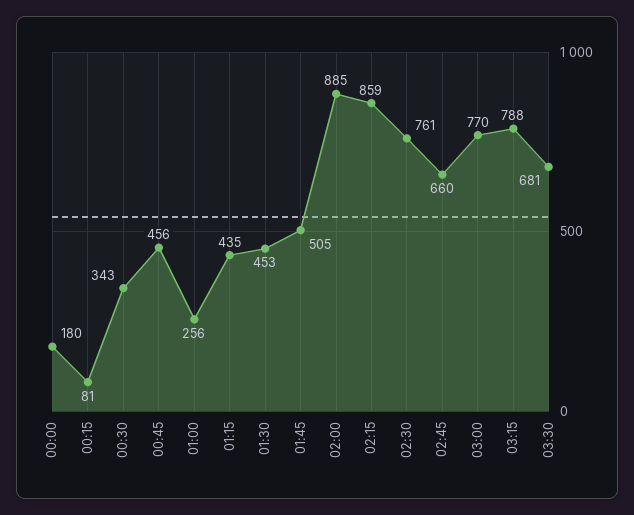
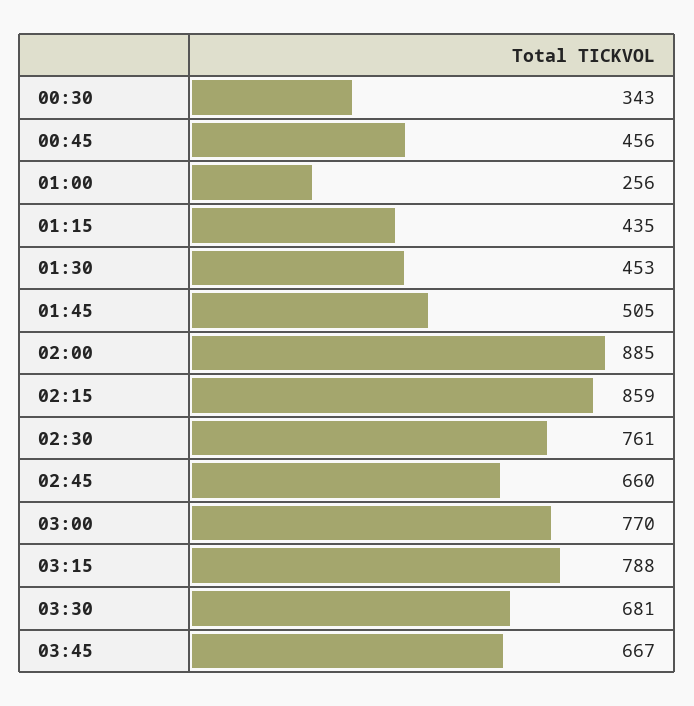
00:00: 180 -> none
00:15: 81 -> none
03:45: none -> 667

